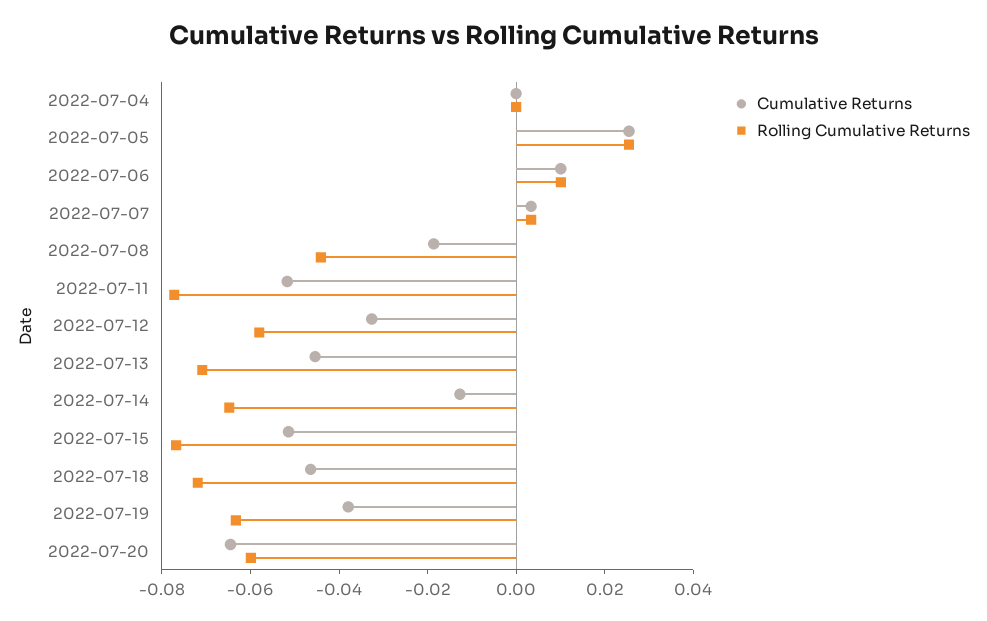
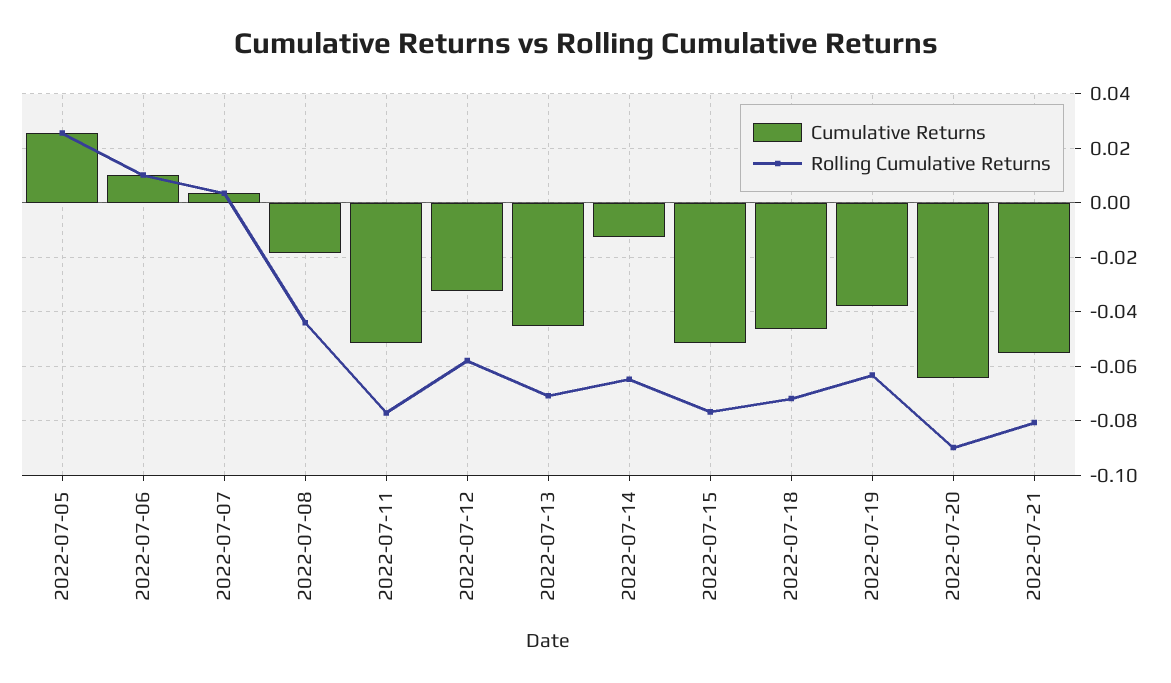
Cumulative Returns, 2022-07-04: 0 -> none
Rolling Cumulative Returns, 2022-07-04: 0 -> none
Rolling Cumulative Returns, 2022-07-20: -0.06 -> -0.09
Cumulative Returns, 2022-07-21: none -> -0.055
Rolling Cumulative Returns, 2022-07-21: none -> -0.08

